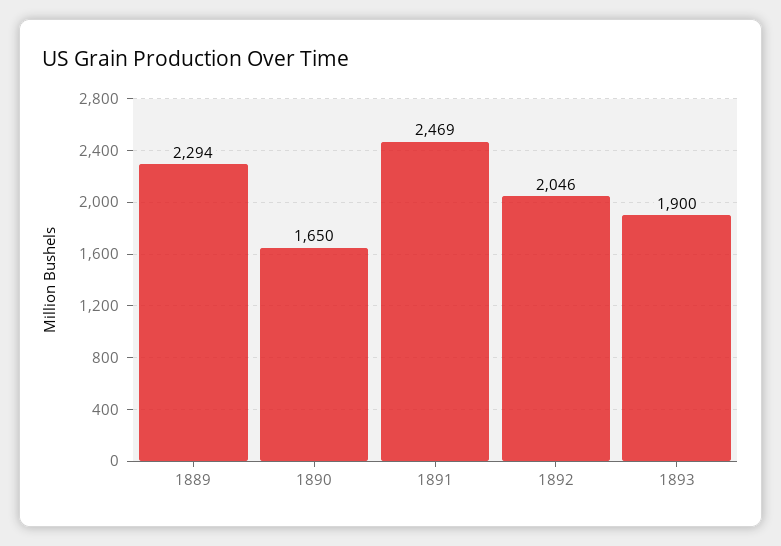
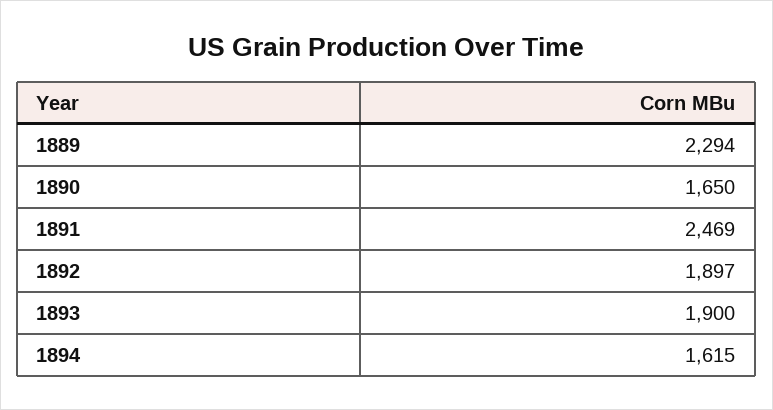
1892: 2046 -> 1897
1894: none -> 1615

